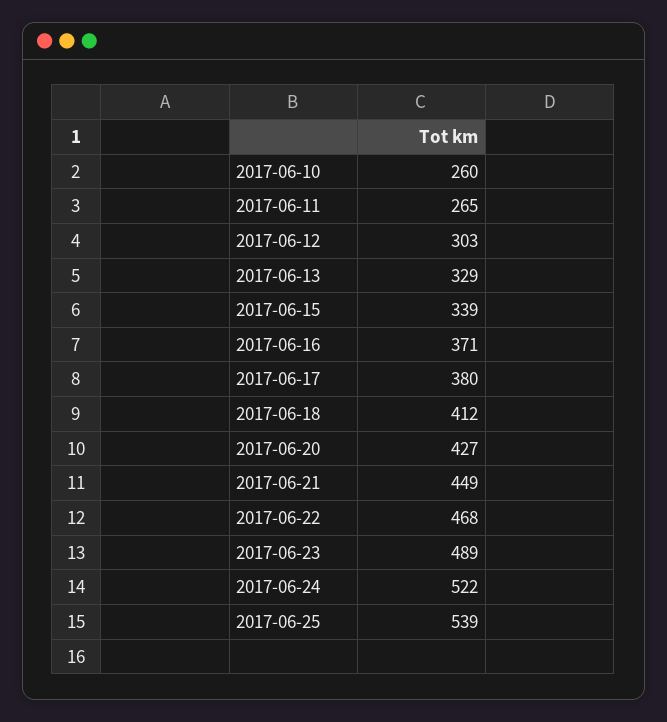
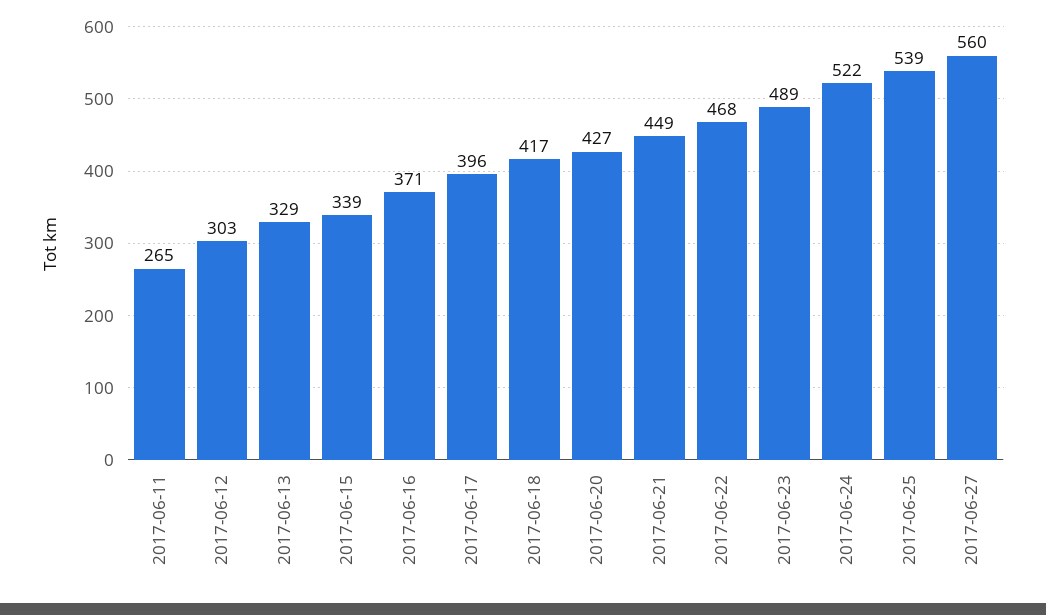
2017-06-10: 260 -> none
2017-06-17: 380 -> 396
2017-06-18: 412 -> 417
2017-06-27: none -> 560

